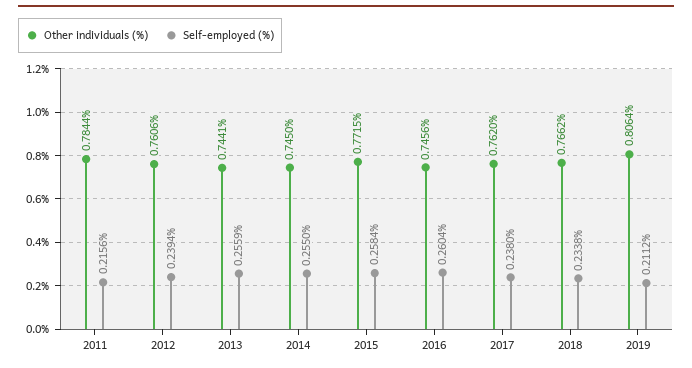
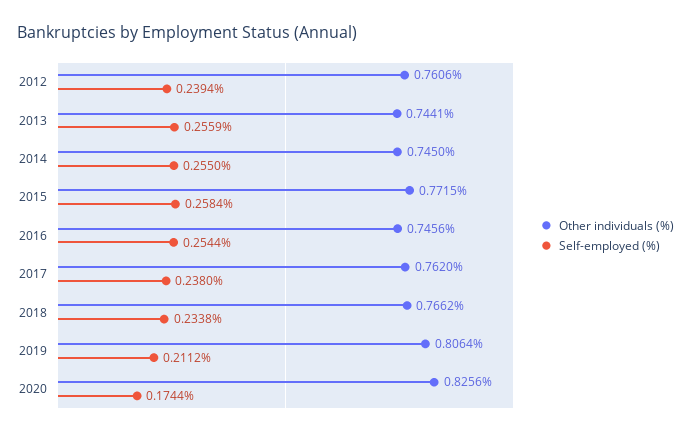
Other individuals (%), 2011: 0.7844 -> none
Self-employed (%), 2011: 0.2156 -> none
Self-employed (%), 2016: 0.2604 -> 0.2544
Other individuals (%), 2020: none -> 0.8256
Self-employed (%), 2020: none -> 0.1744

